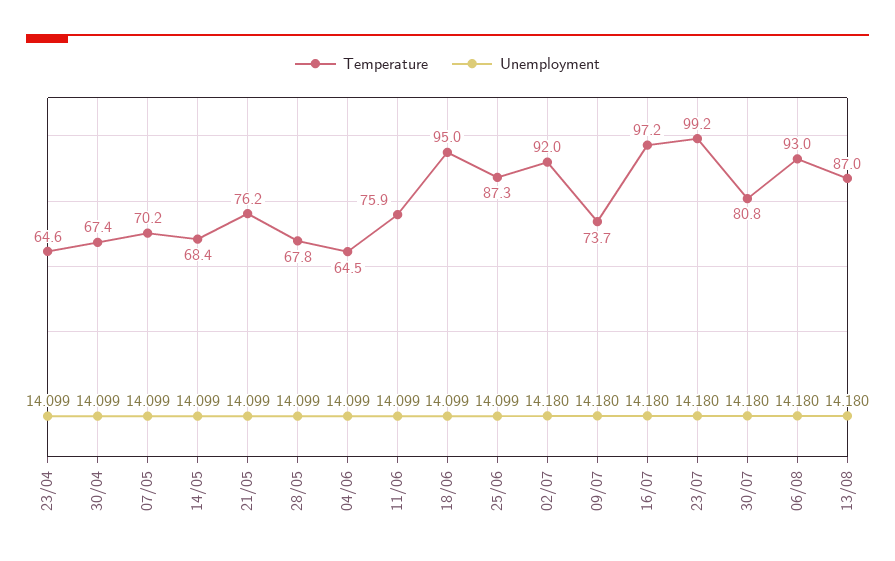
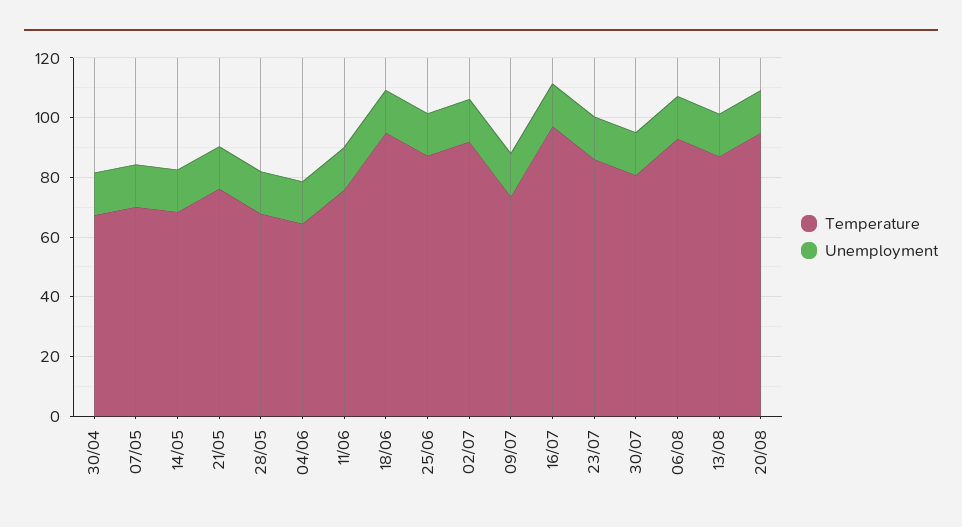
Temperature, 23/04: 64.6 -> none
Unemployment, 23/04: 14.099 -> none
Temperature, 23/07: 99.2 -> 85
Temperature, 20/08: none -> 95
Unemployment, 20/08: none -> 15

